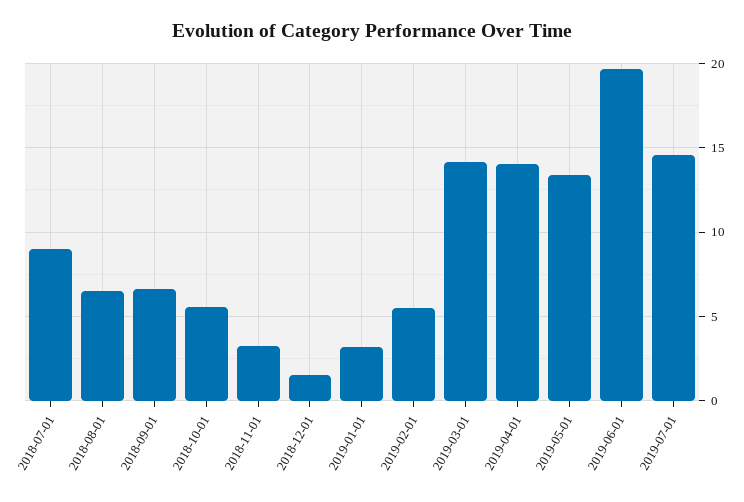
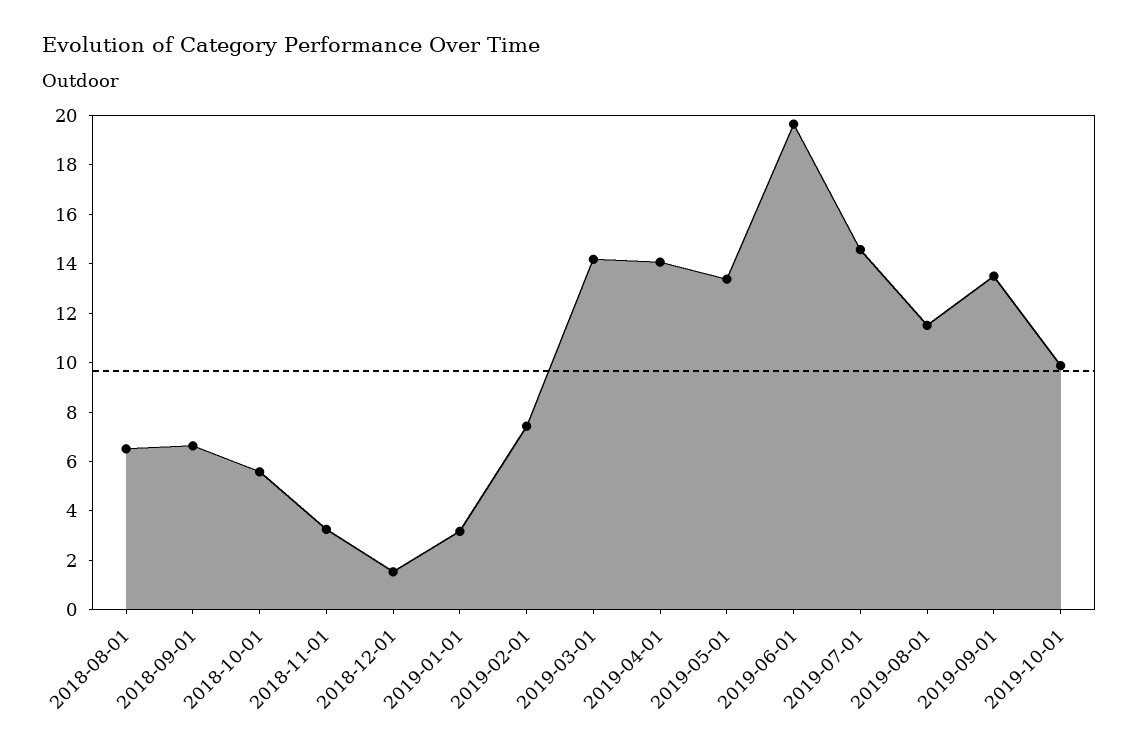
2018-07-01: 9 -> none
2019-02-01: 5.5 -> 7.5
2019-08-01: none -> 11.5
2019-09-01: none -> 13.5
2019-10-01: none -> 10

